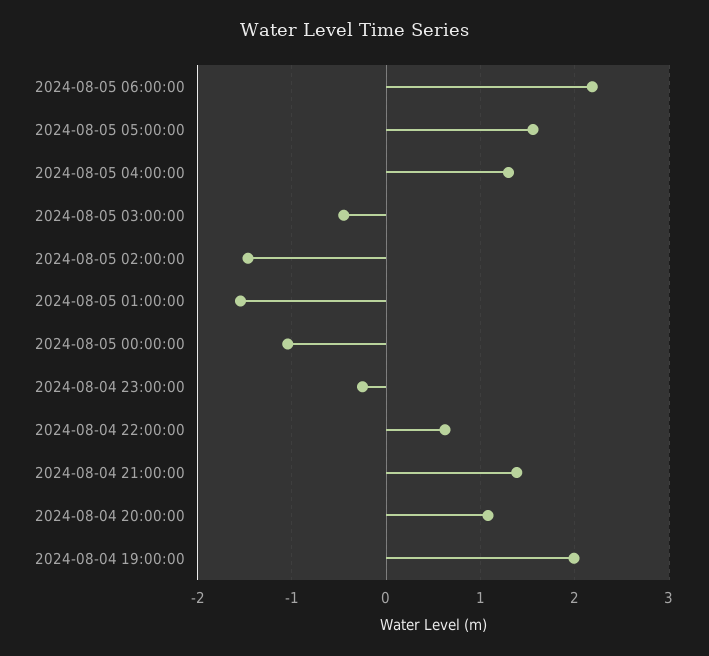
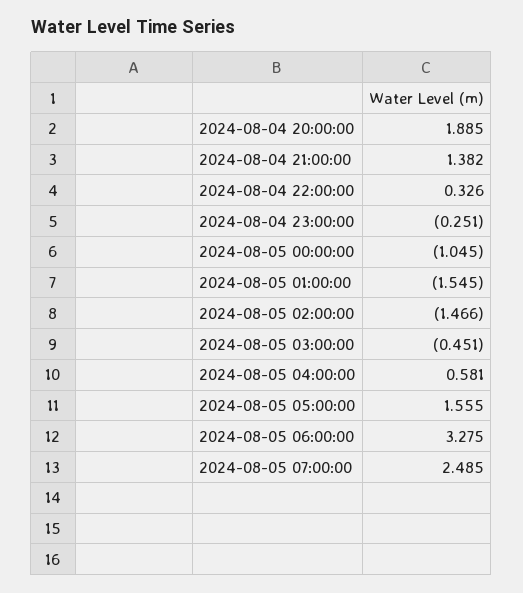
2024-08-05 06:00:00: 2.2 -> 3.275
2024-08-05 04:00:00: 1.3 -> 0.581
2024-08-04 22:00:00: 0.6 -> 0.326
2024-08-04 20:00:00: 1.1 -> 1.885
2024-08-04 19:00:00: 2 -> none
2024-08-05 07:00:00: none -> 2.485

